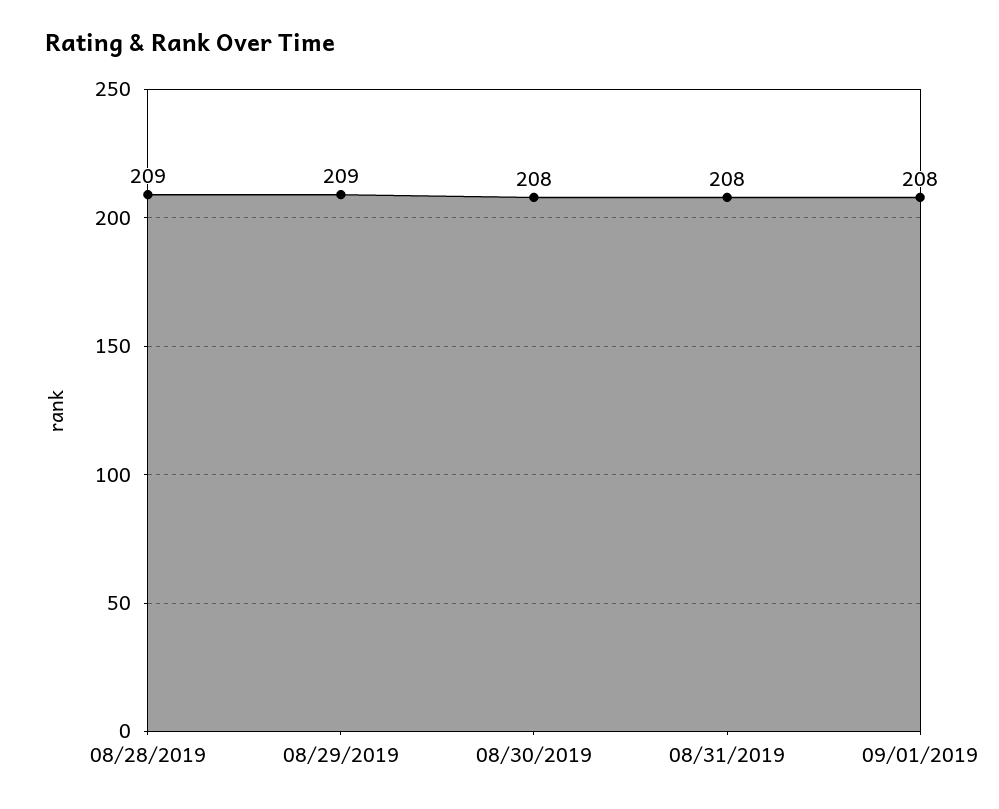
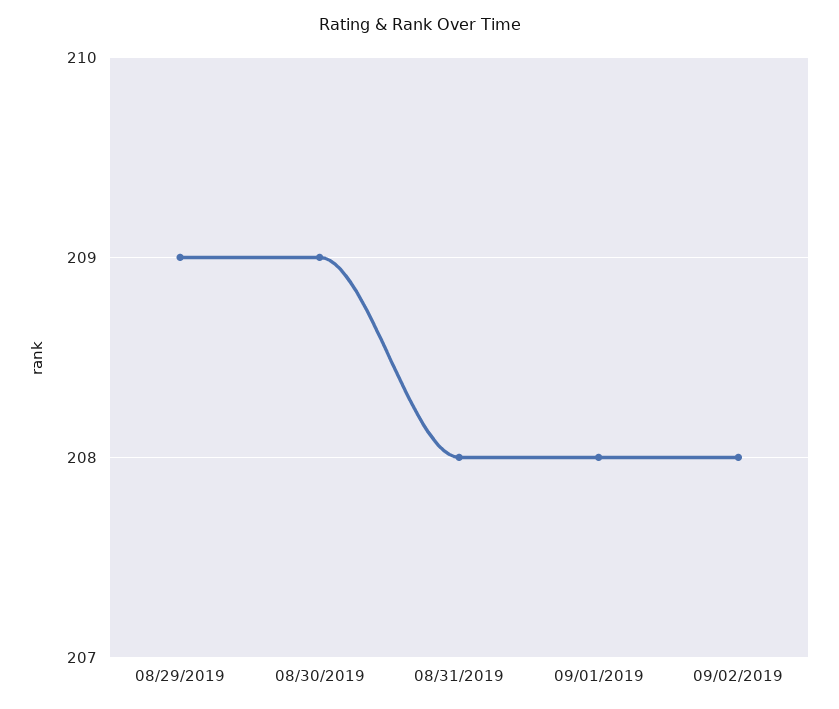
08/28/2019: 209 -> none
08/30/2019: 208 -> 209
09/02/2019: none -> 208

